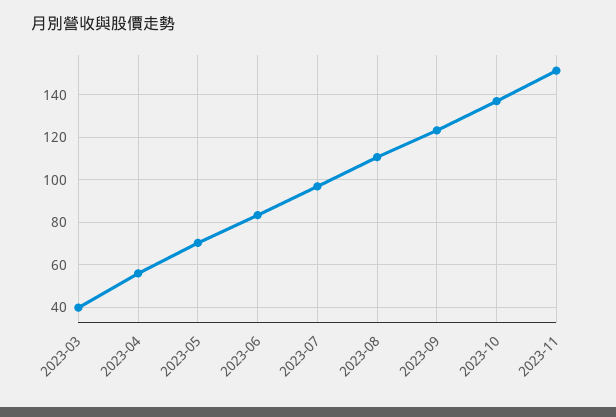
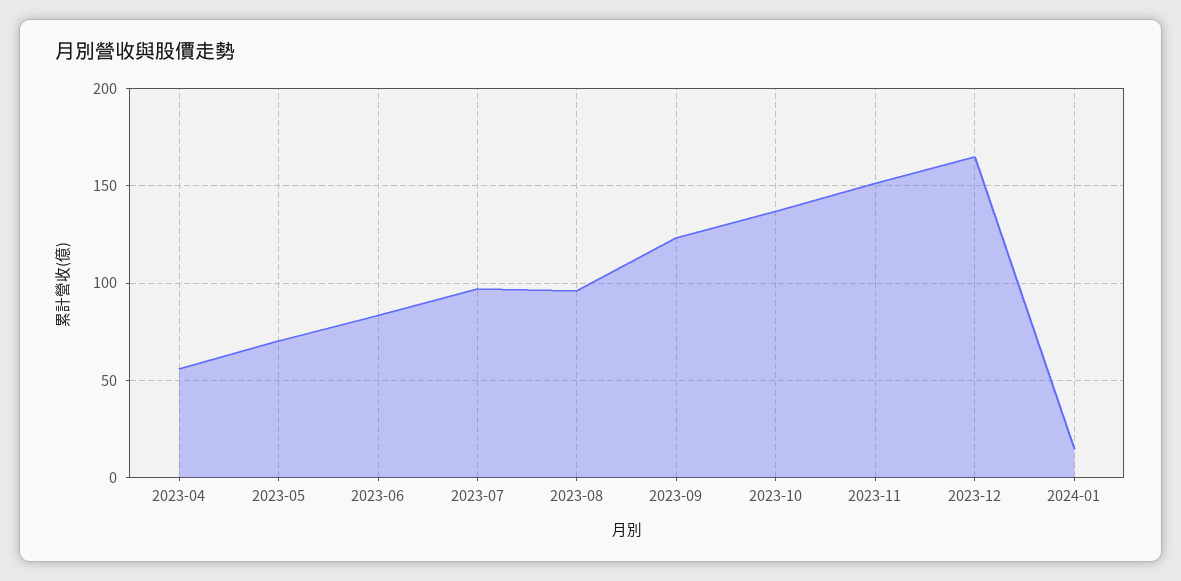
2023-03: 40 -> none
2023-08: 110 -> 95
2023-12: none -> 165
2024-01: none -> 15

